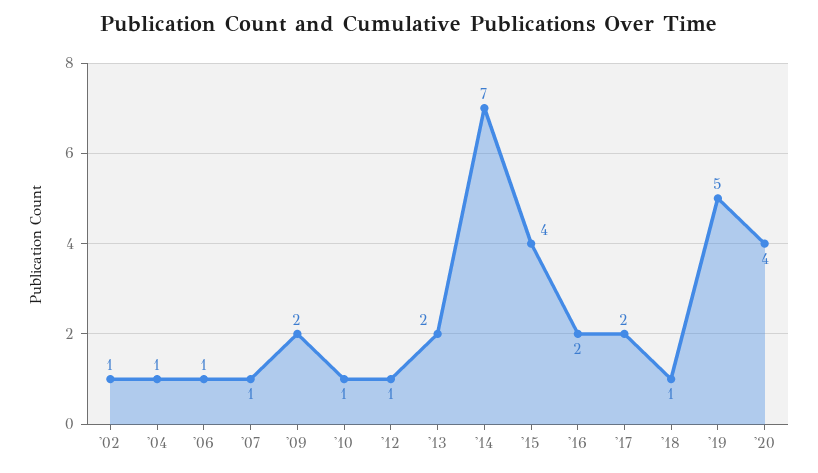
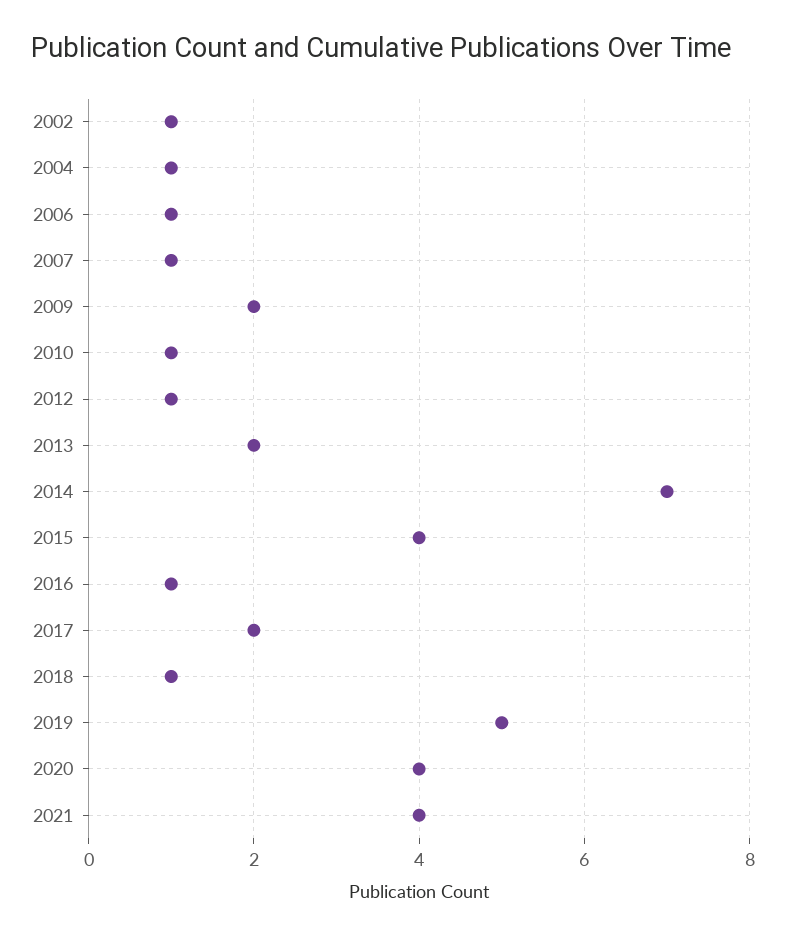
'16: 2 -> 1
2021: none -> 4

